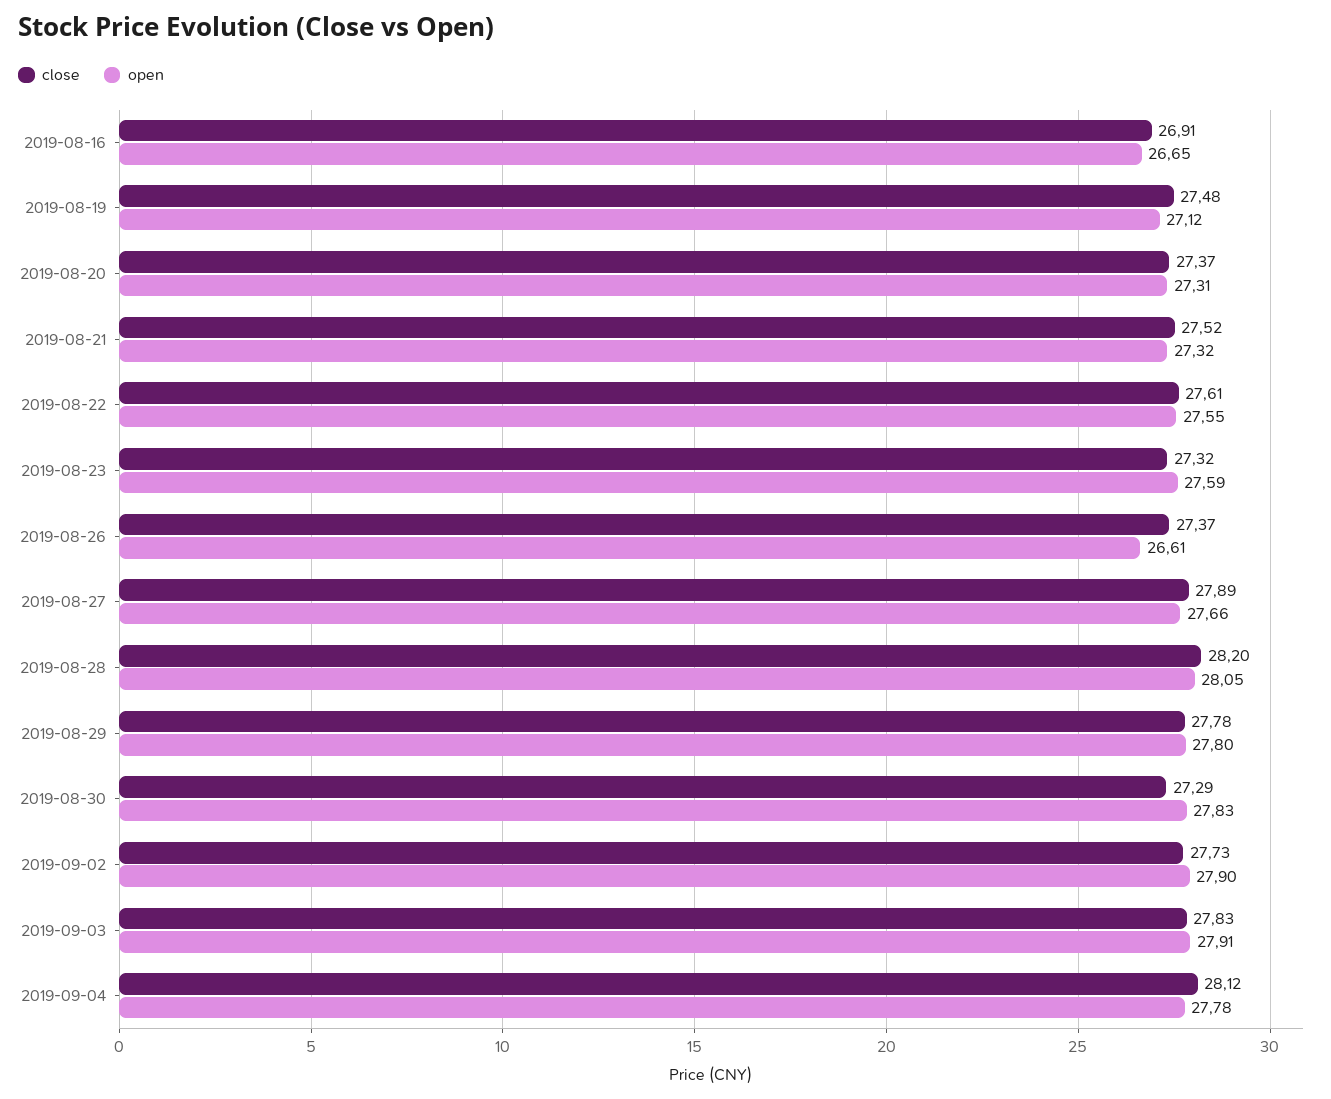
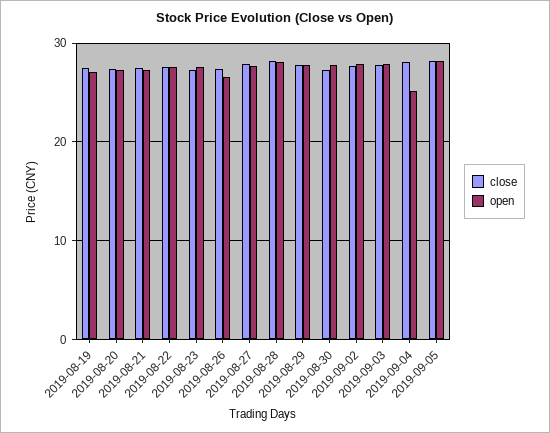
close, 2019-08-16: 26.91 -> none
open, 2019-08-16: 26.65 -> none
open, 2019-09-04: 27.78 -> 25
close, 2019-09-05: none -> 28
open, 2019-09-05: none -> 28

